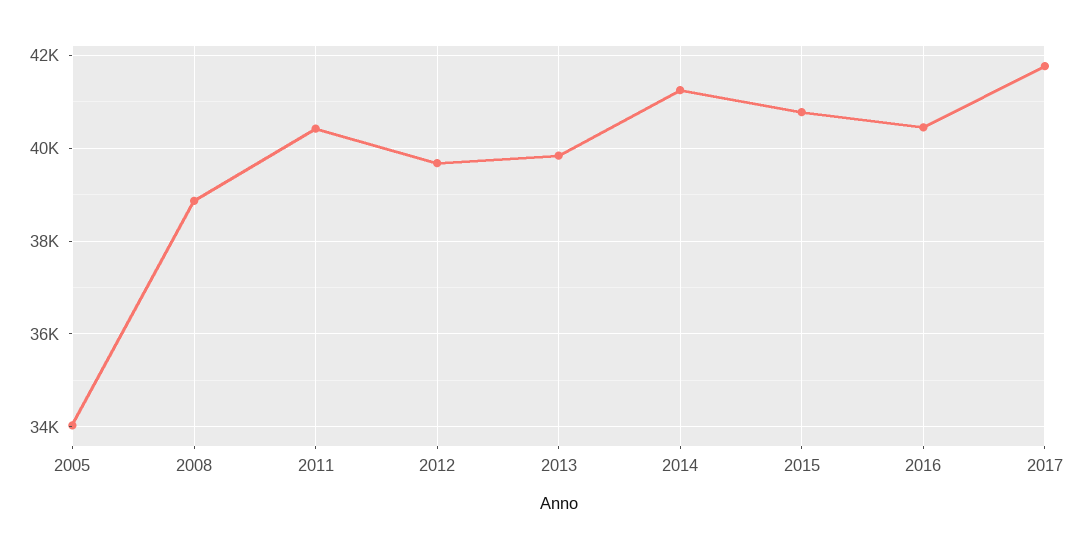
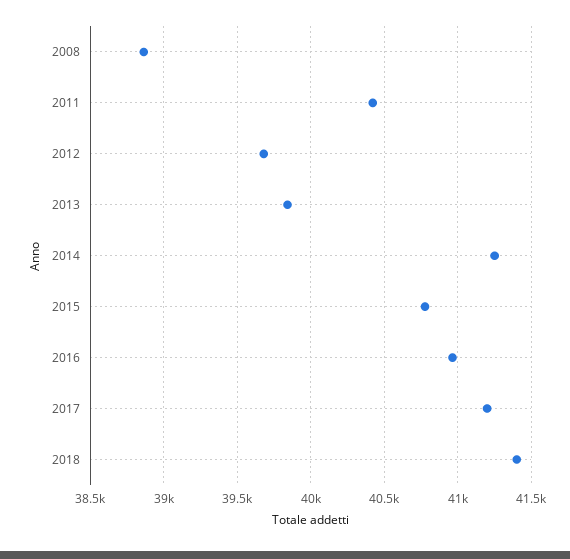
2005: 34000 -> none
2016: 40400 -> 40950
2017: 41800 -> 41200
2018: none -> 41400

